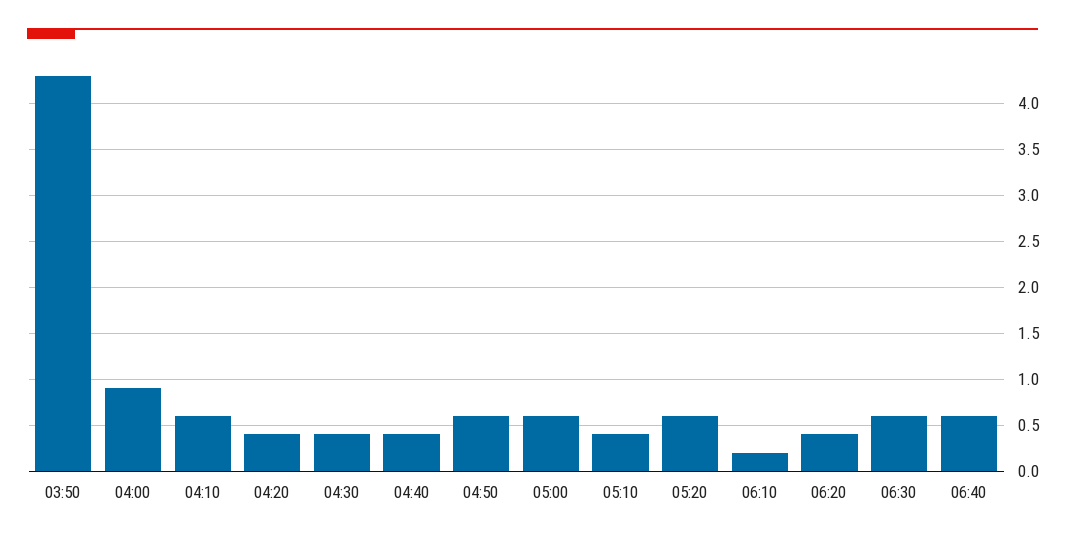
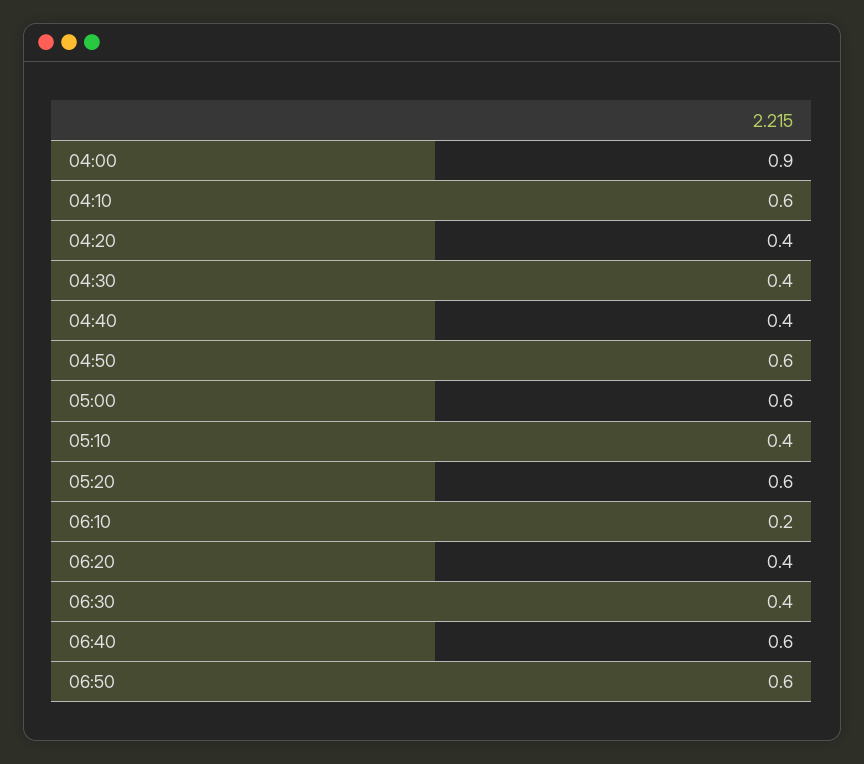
03:50: 4.3 -> none
06:30: 0.6 -> 0.4
06:50: none -> 0.6

